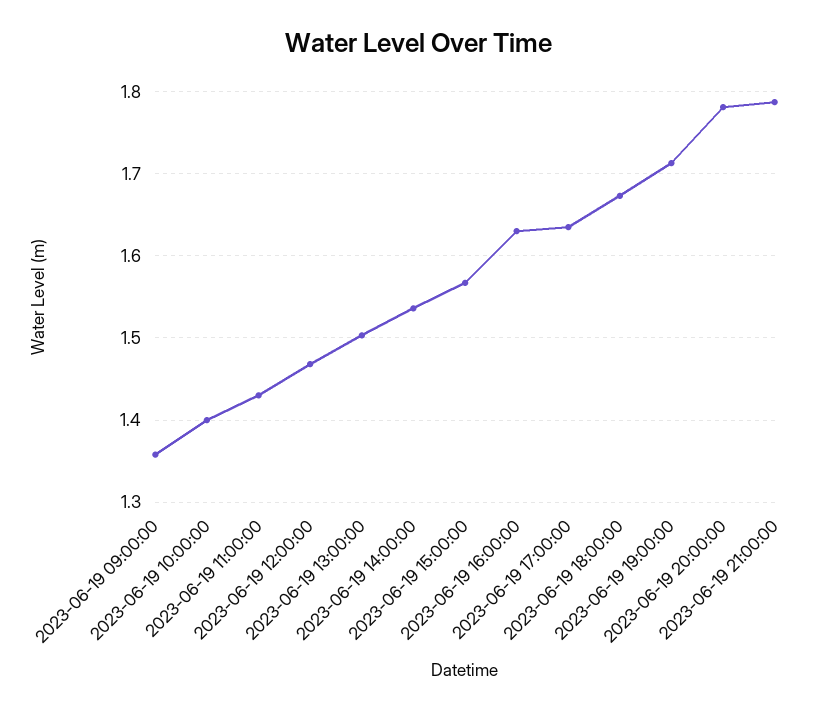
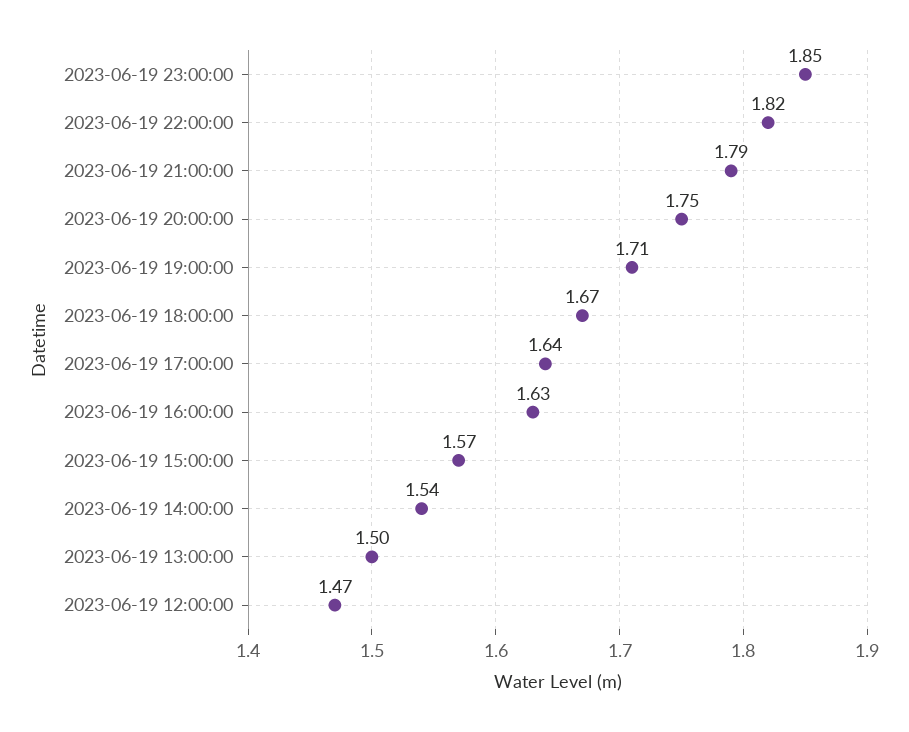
2023-06-19 09:00:00: 1.36 -> none
2023-06-19 10:00:00: 1.4 -> none
2023-06-19 11:00:00: 1.43 -> none
2023-06-19 20:00:00: 1.78 -> 1.75
2023-06-19 23:00:00: none -> 1.85
2023-06-19 22:00:00: none -> 1.82

